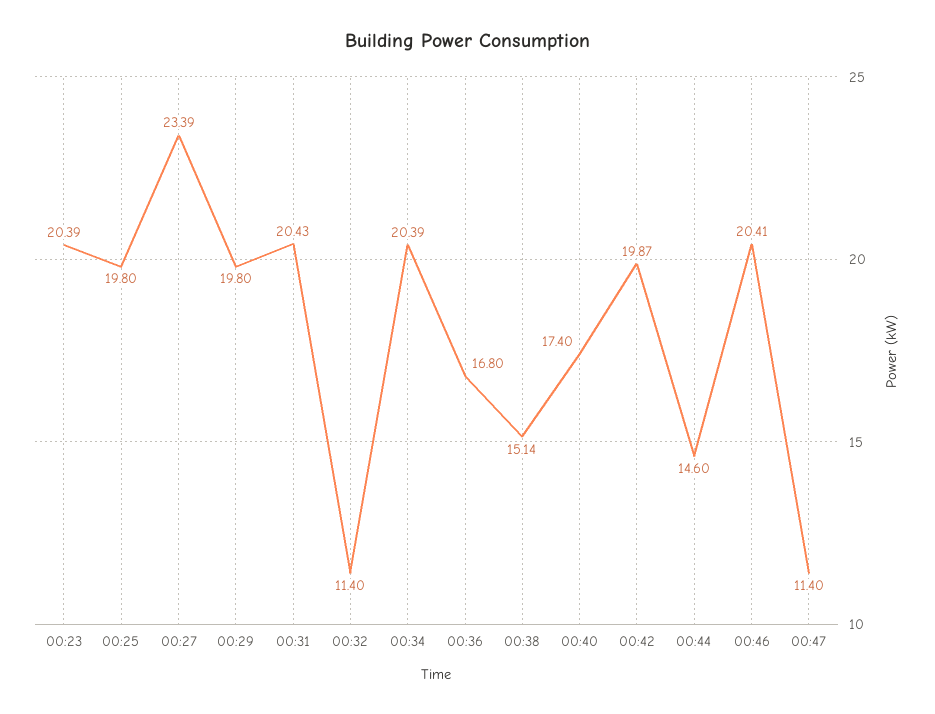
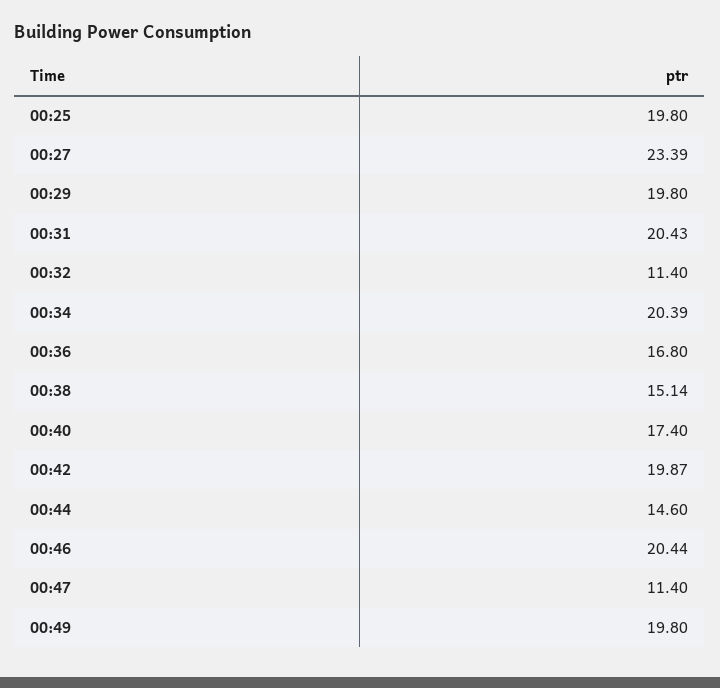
00:23: 20.39 -> none
00:46: 20.41 -> 20.44
00:49: none -> 19.8

